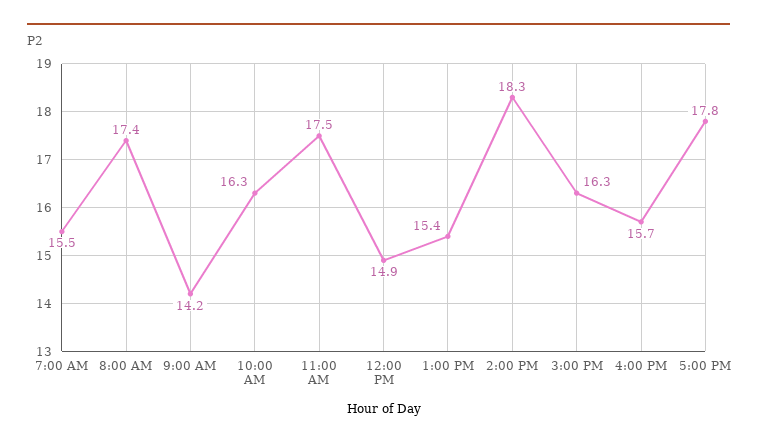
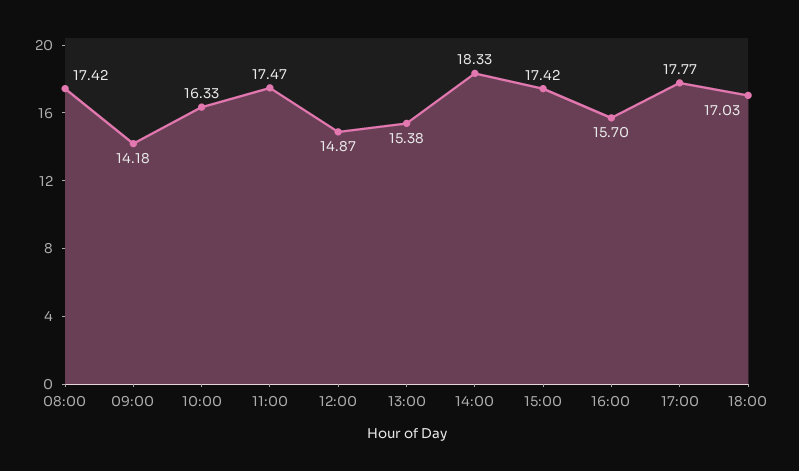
7:00 AM: 15.5 -> none
3:00 PM: 16.3 -> 17.42
18:00: none -> 17.03

